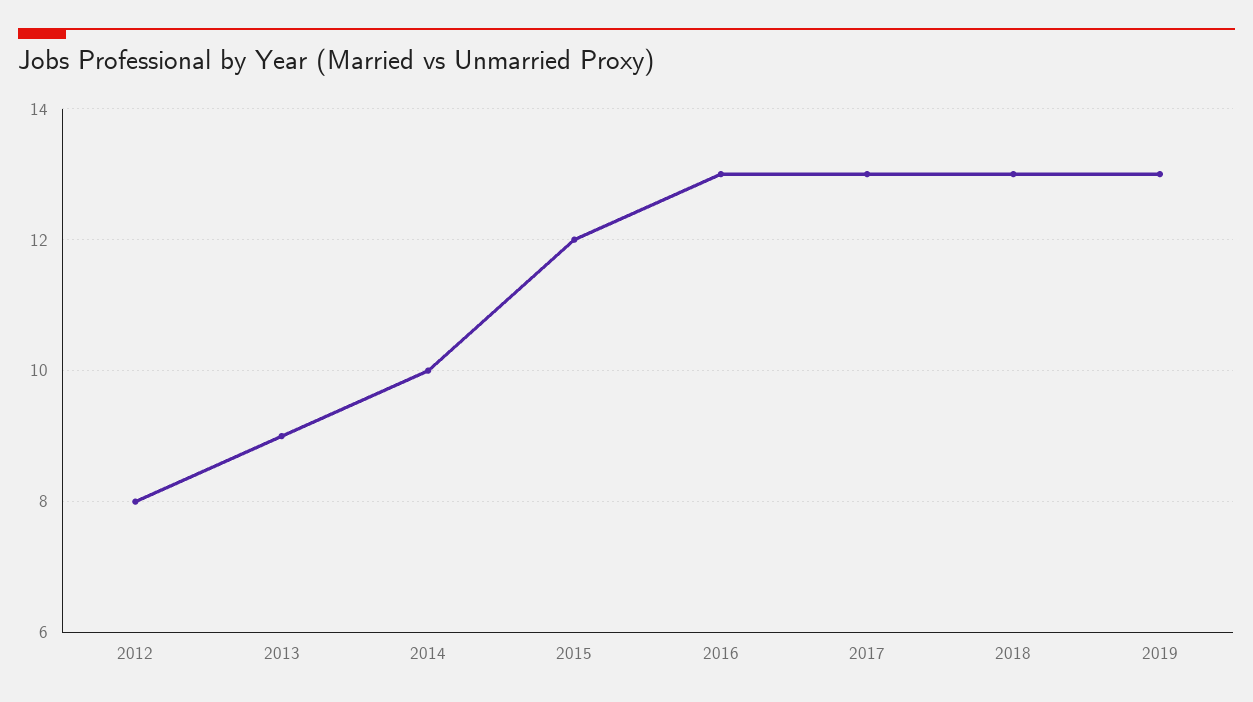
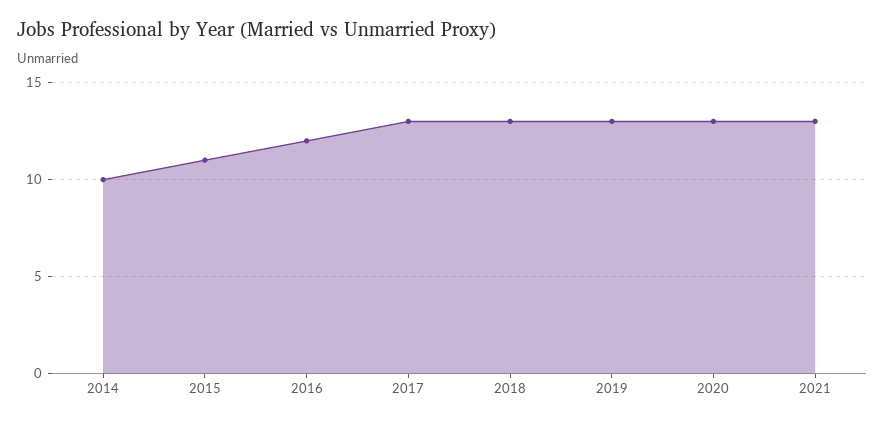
2012: 8 -> none
2013: 9 -> none
2015: 12 -> 11
2016: 13 -> 12
2020: none -> 13
2021: none -> 13

